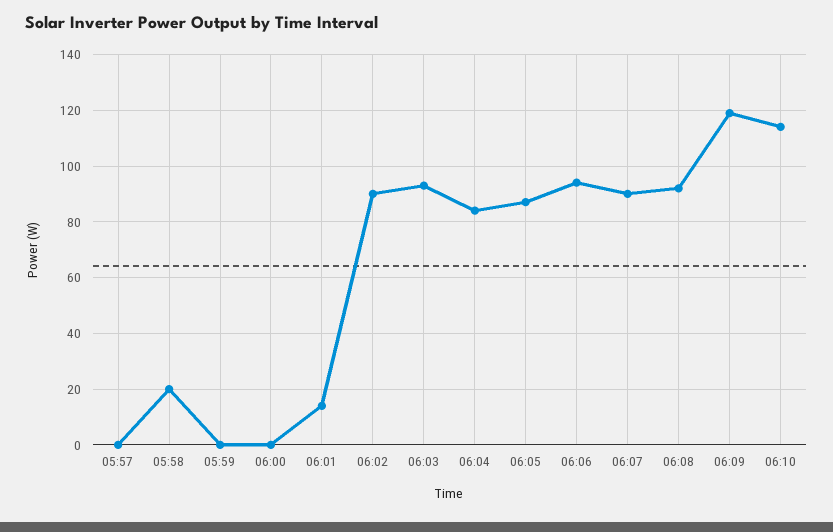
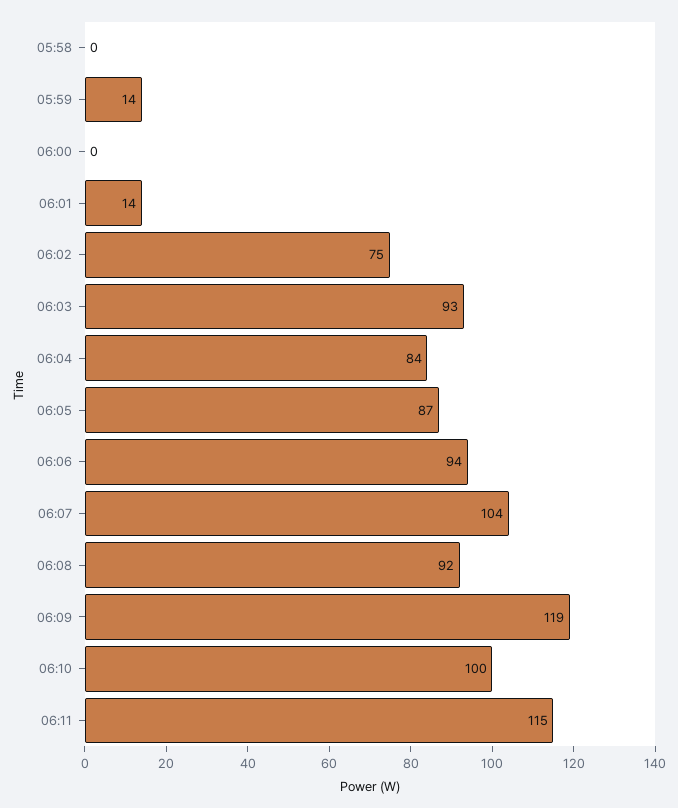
05:57: 0 -> none
05:58: 20 -> 0
05:59: 0 -> 14
06:02: 90 -> 75
06:07: 90 -> 104
06:10: 115 -> 100
06:11: none -> 115

